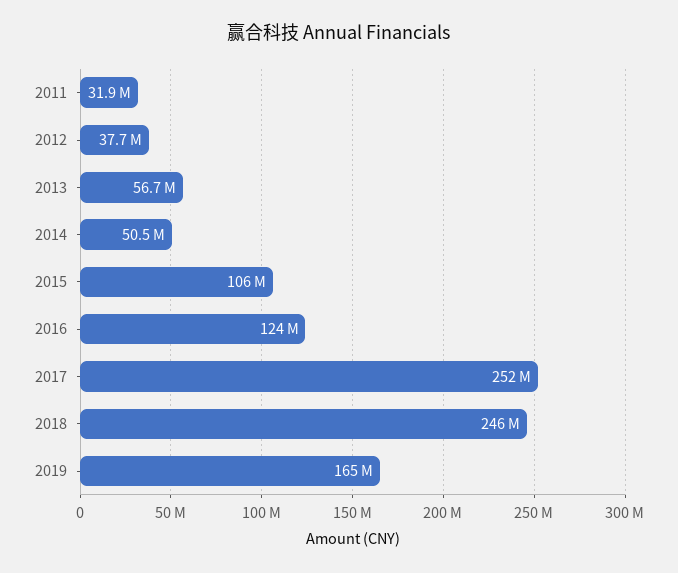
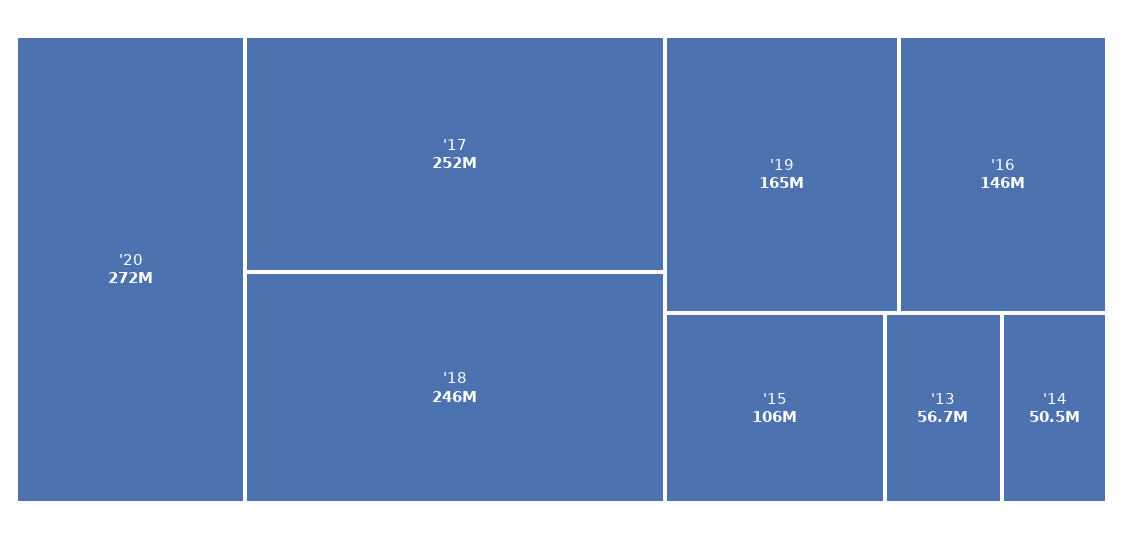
2011: 31900000 -> none
2012: 37700000 -> none
2016: 124000000 -> 146000000
'20: none -> 272000000

